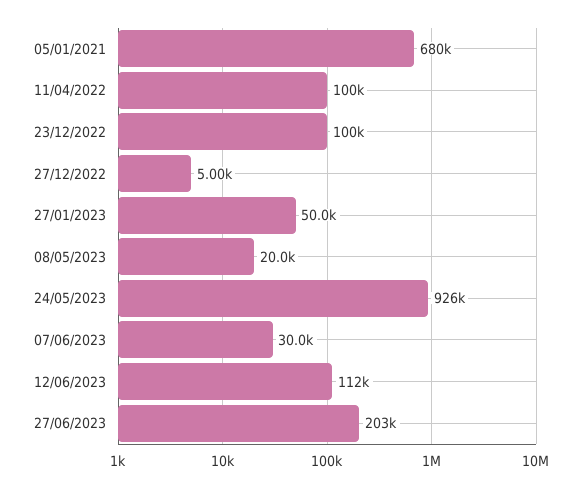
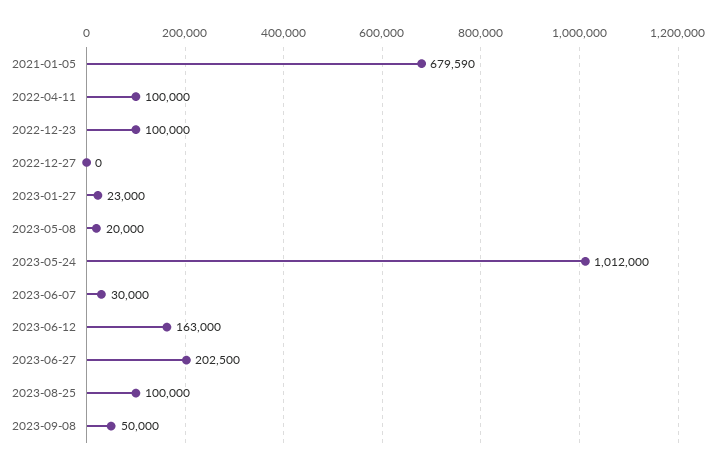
27/12/2022: 5000 -> 0
27/01/2023: 50000 -> 23000
24/05/2023: 926000 -> 1012000
12/06/2023: 112000 -> 163000
2023-08-25: none -> 100000
2023-09-08: none -> 50000

